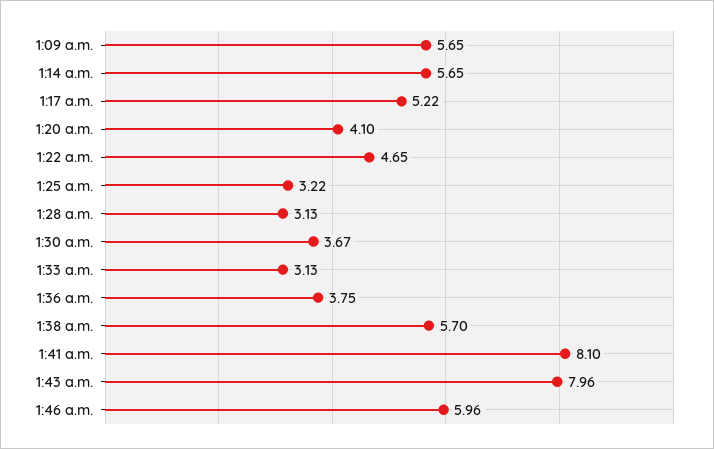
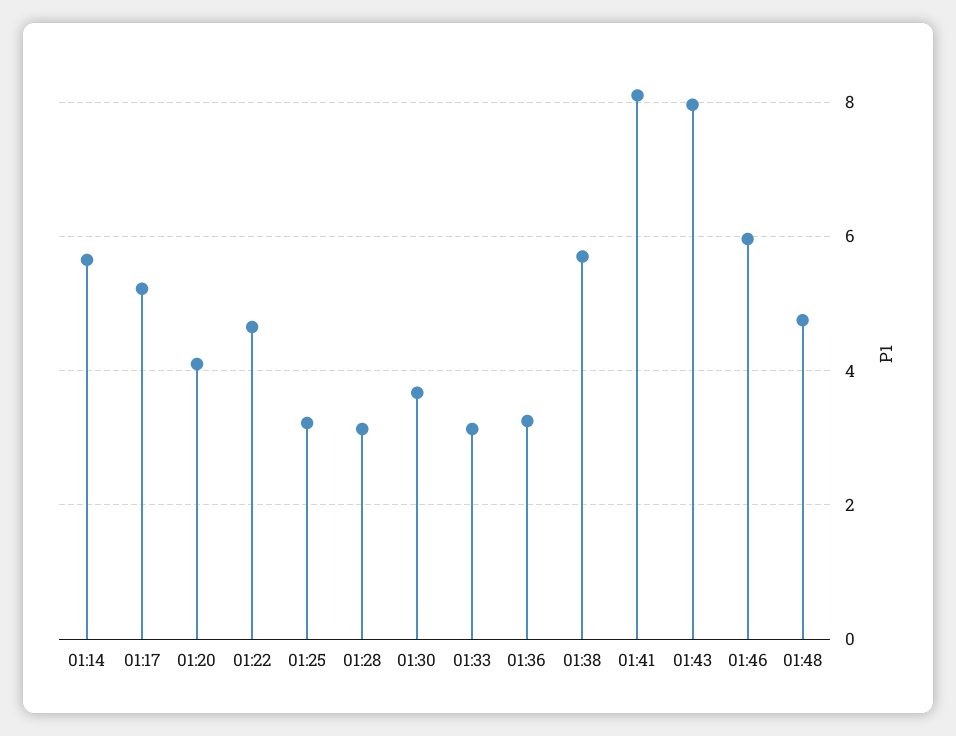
1:09 a.m.: 5.65 -> none
1:36 a.m.: 3.75 -> 3.2
01:48: none -> 4.8

